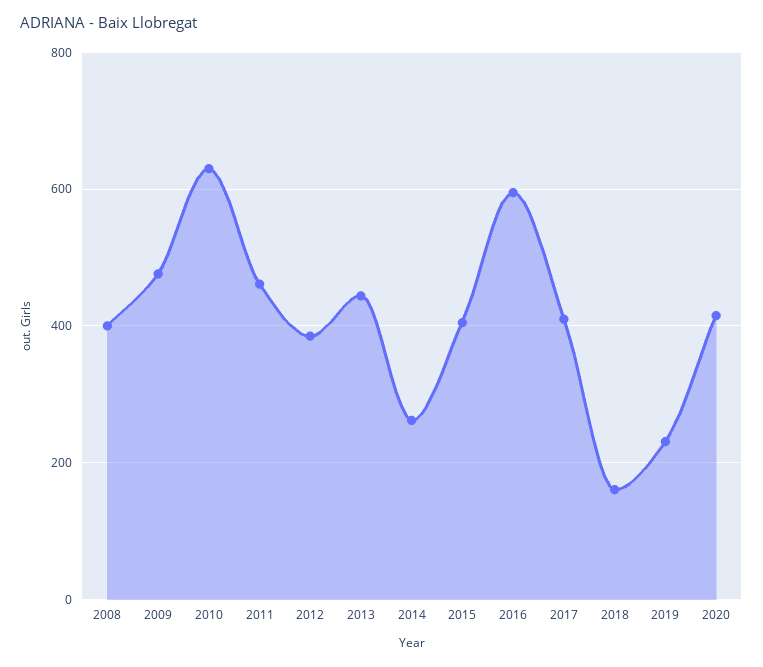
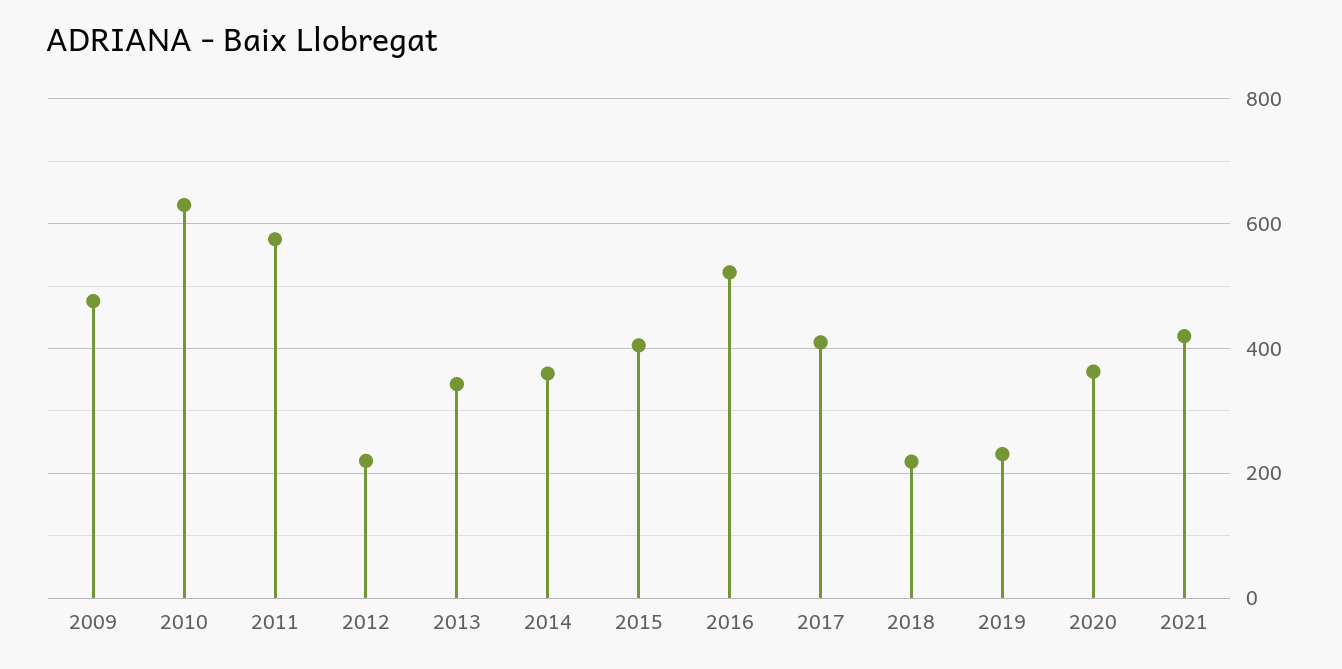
2008: 400 -> none
2011: 460 -> 580
2012: 380 -> 220
2013: 440 -> 340
2014: 260 -> 360
2016: 600 -> 520
2018: 160 -> 220
2020: 420 -> 360
2021: none -> 420

